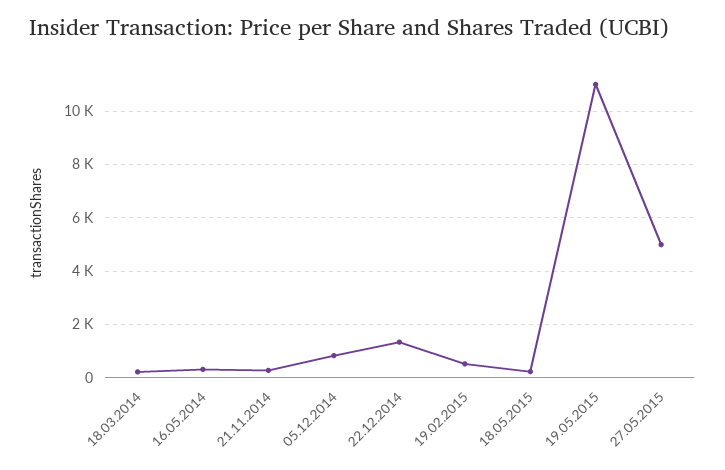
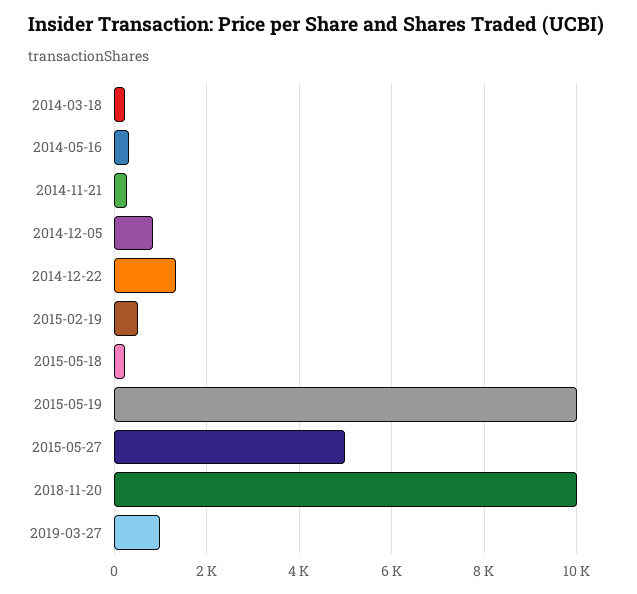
19.05.2015: 11000 -> 10000
2018-11-20: none -> 10000
2019-03-27: none -> 1000

